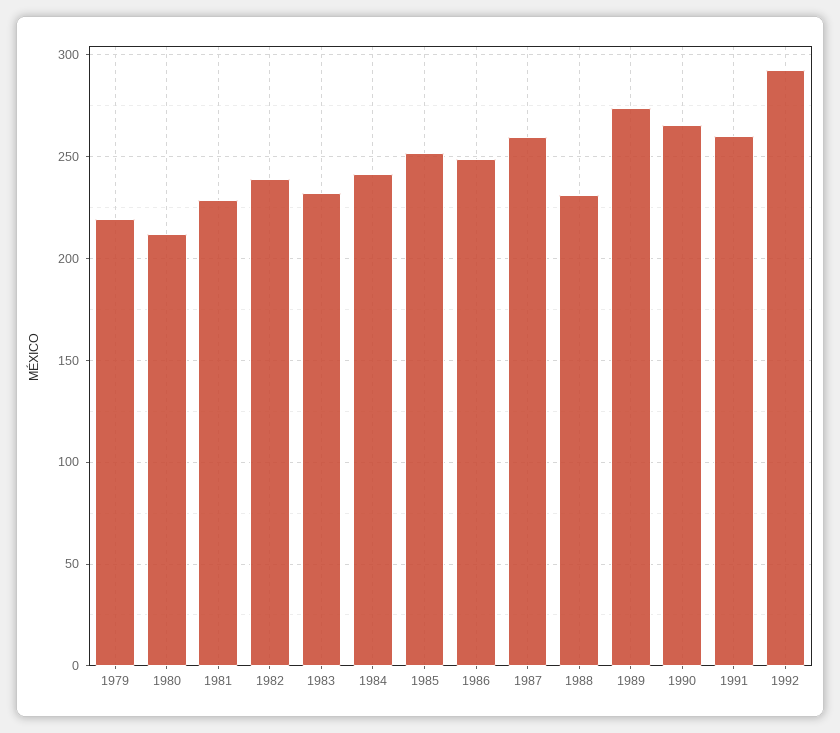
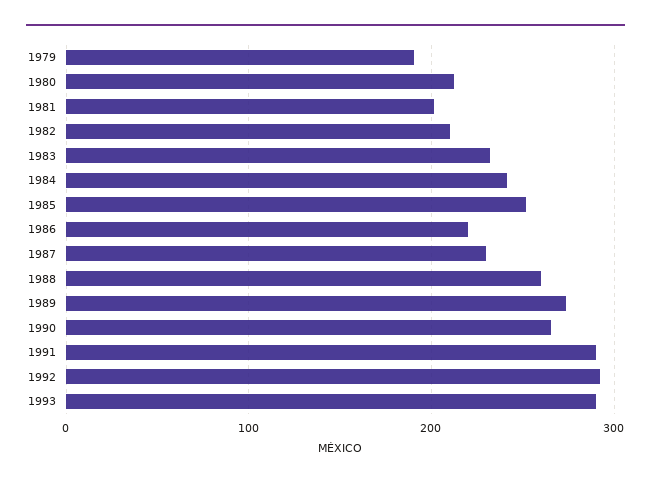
1979: 220 -> 190
1981: 230 -> 200
1982: 240 -> 210
1986: 250 -> 220
1987: 260 -> 230
1988: 230 -> 260
1991: 260 -> 290
1993: none -> 290

